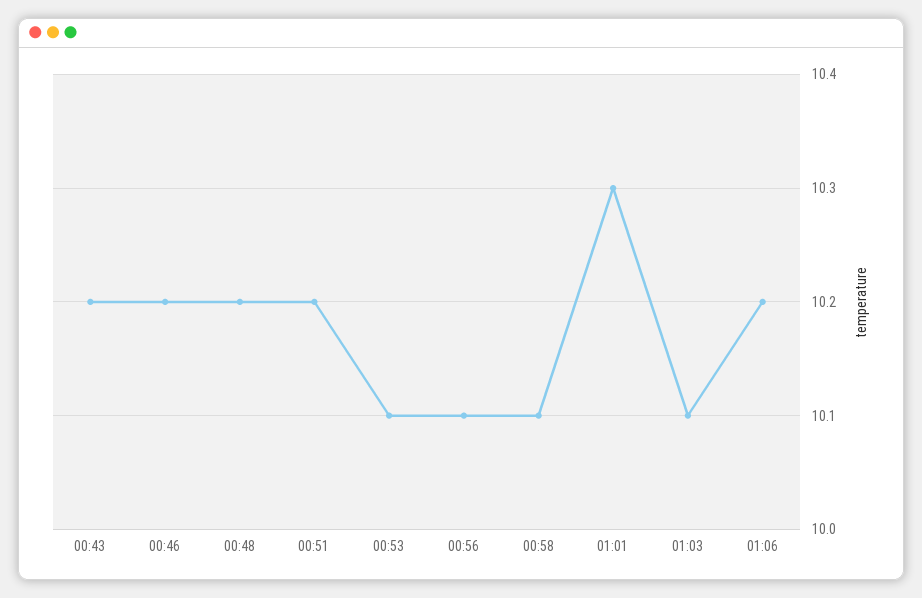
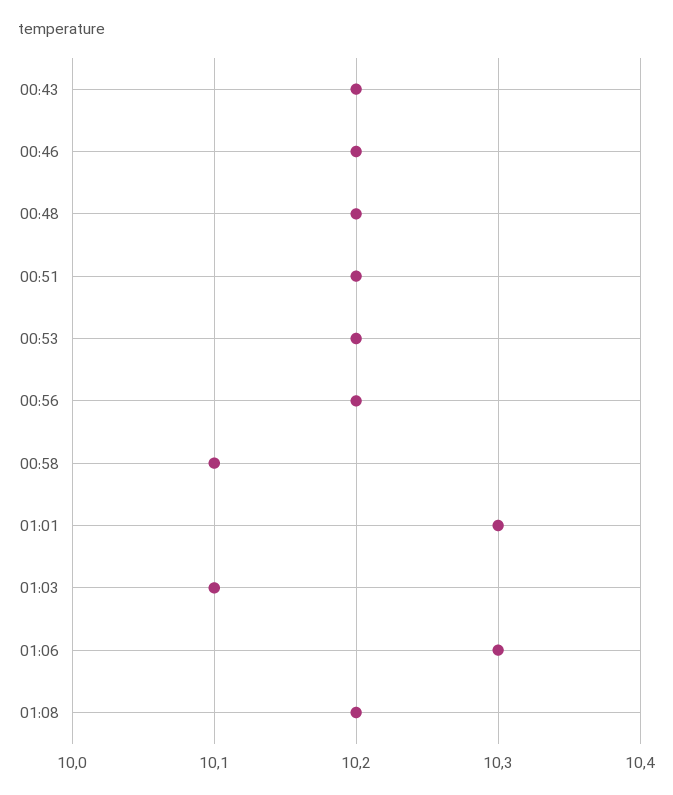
00:53: 10.1 -> 10.2
00:56: 10.1 -> 10.2
01:06: 10.2 -> 10.3
01:08: none -> 10.2

